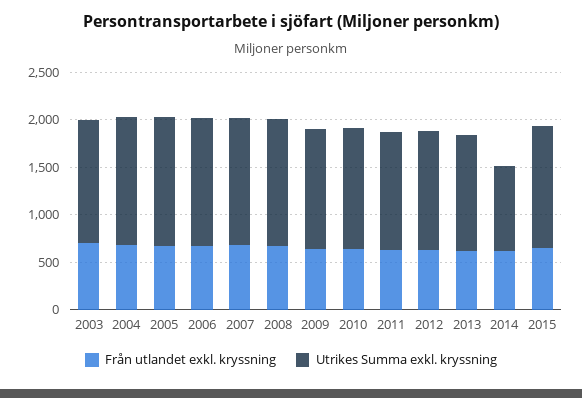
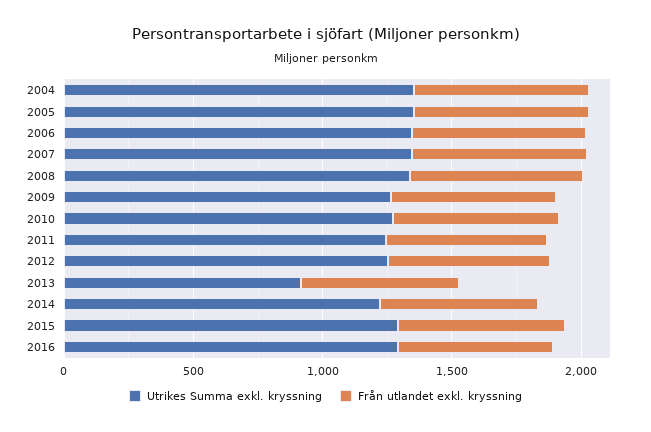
Från utlandet exkl. kryssning, 2003: 700 -> none
Utrikes Summa exkl. kryssning, 2003: 1300 -> none
Utrikes Summa exkl. kryssning, 2013: 1200 -> 900
Utrikes Summa exkl. kryssning, 2014: 900 -> 1200
Utrikes Summa exkl. kryssning, 2016: none -> 1300
Från utlandet exkl. kryssning, 2016: none -> 600

